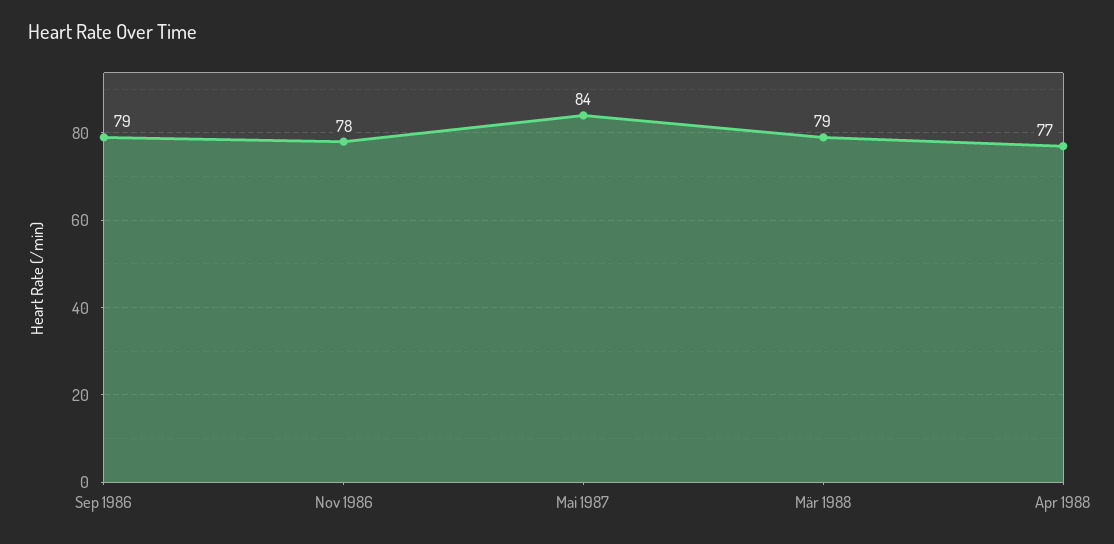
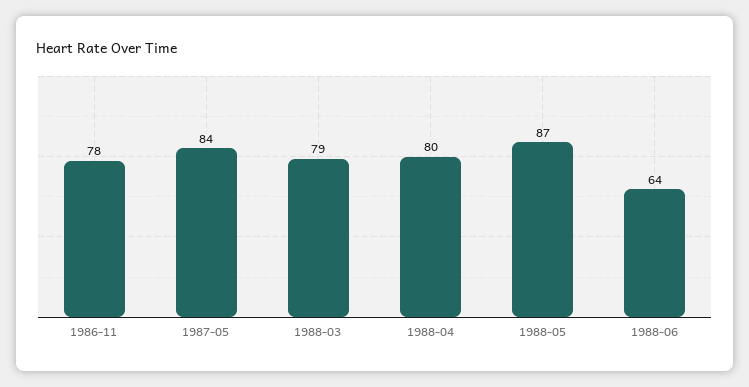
Sep 1986: 79 -> none
Apr 1988: 77 -> 80
1988-05: none -> 87
1988-06: none -> 64

